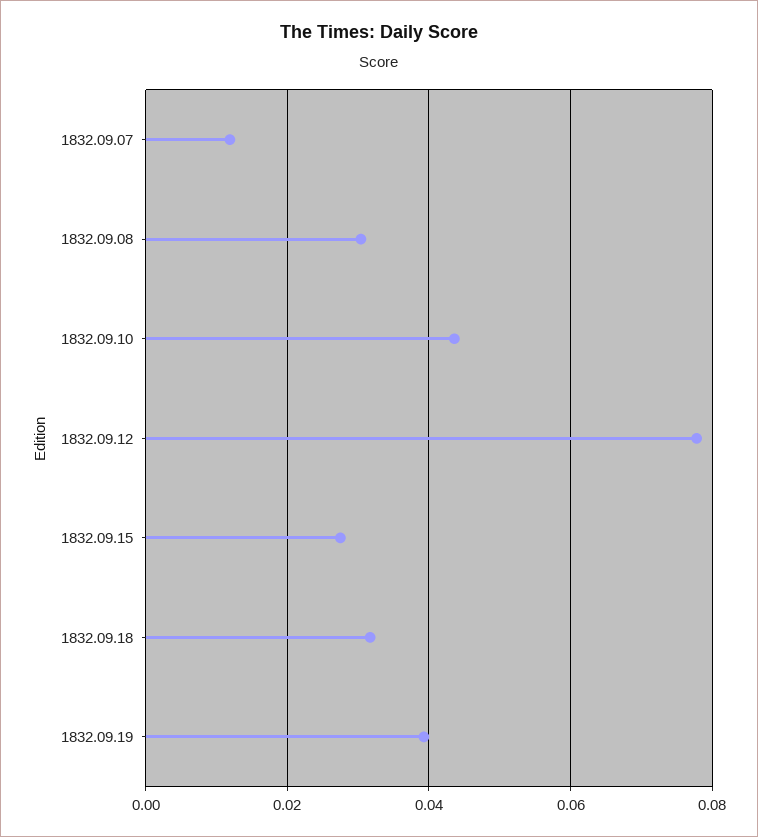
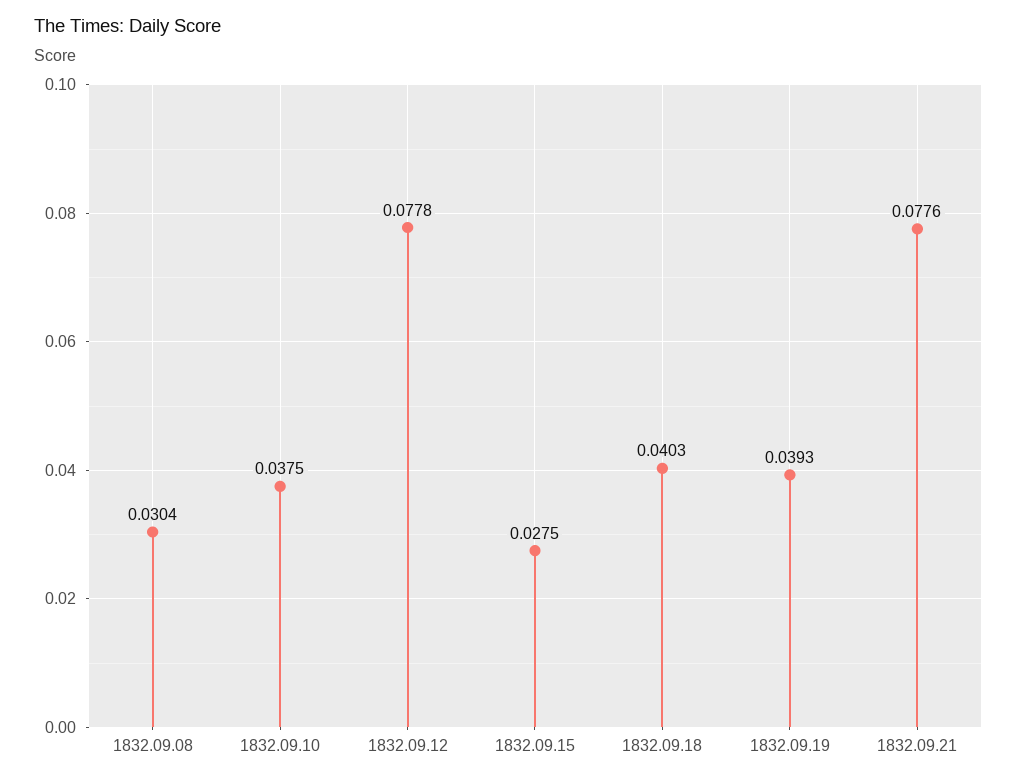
1832.09.07: 0.012 -> none
1832.09.10: 0.044 -> 0.0375
1832.09.18: 0.032 -> 0.0403
1832.09.21: none -> 0.0776

